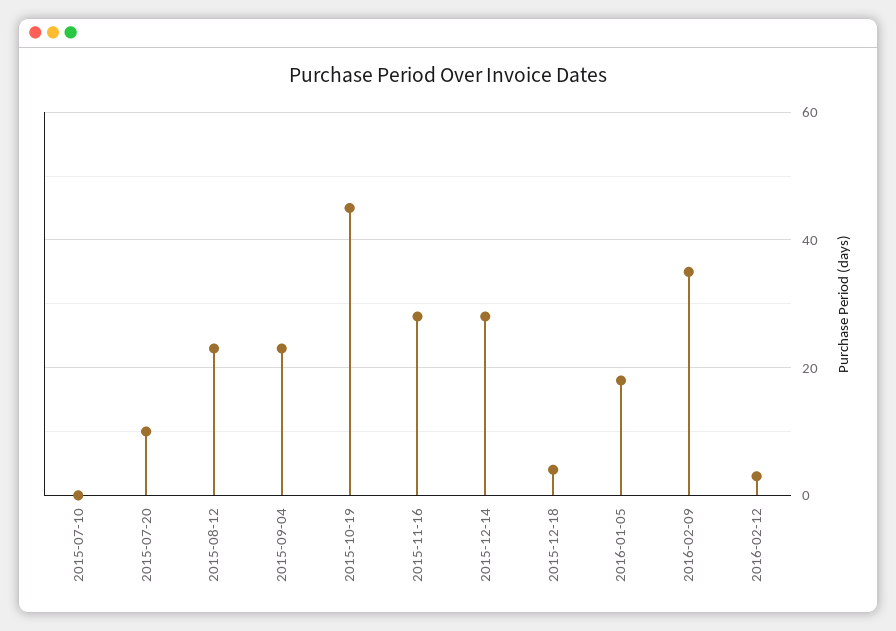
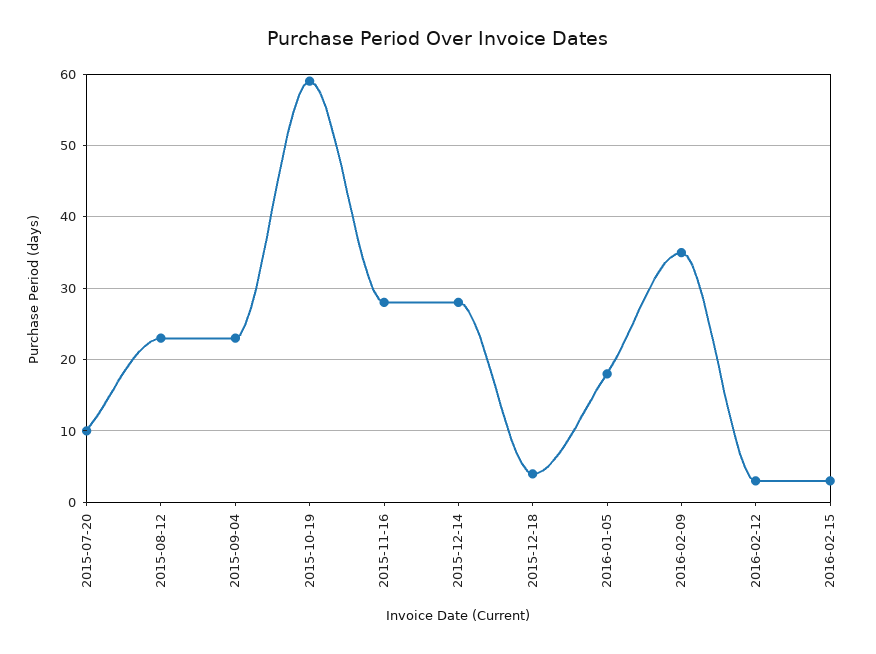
2015-07-10: 0 -> none
2015-10-19: 45 -> 59
2016-02-15: none -> 3

